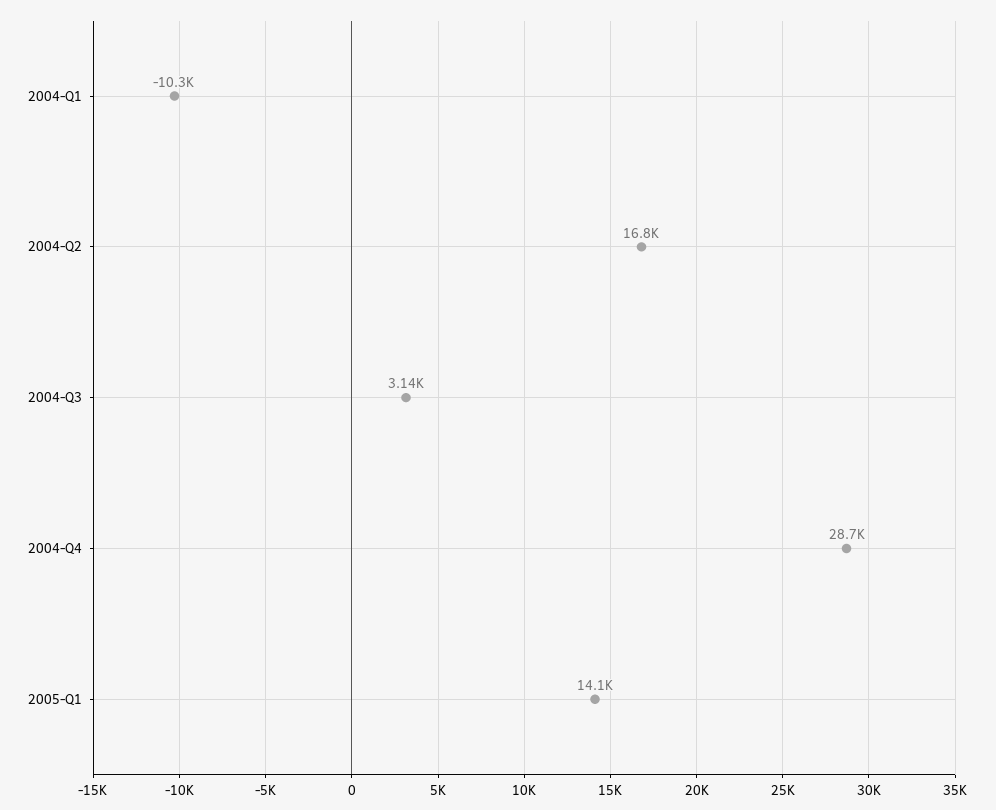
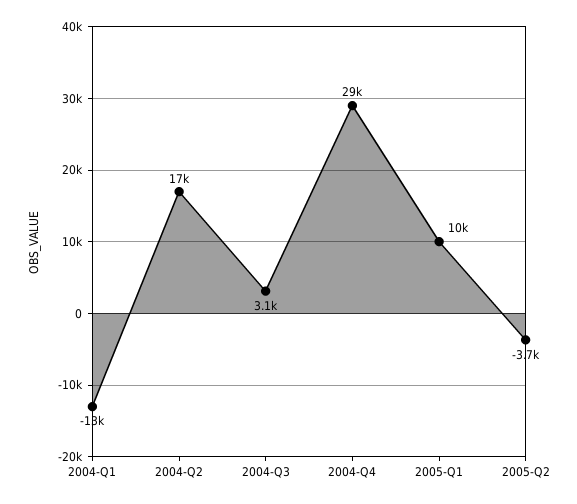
2004-Q1: -10300 -> -13000
2005-Q1: 14100 -> 10000
2005-Q2: none -> -3700

